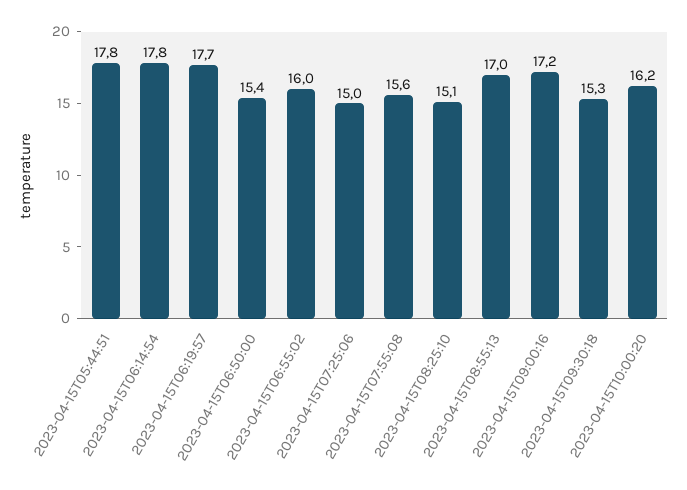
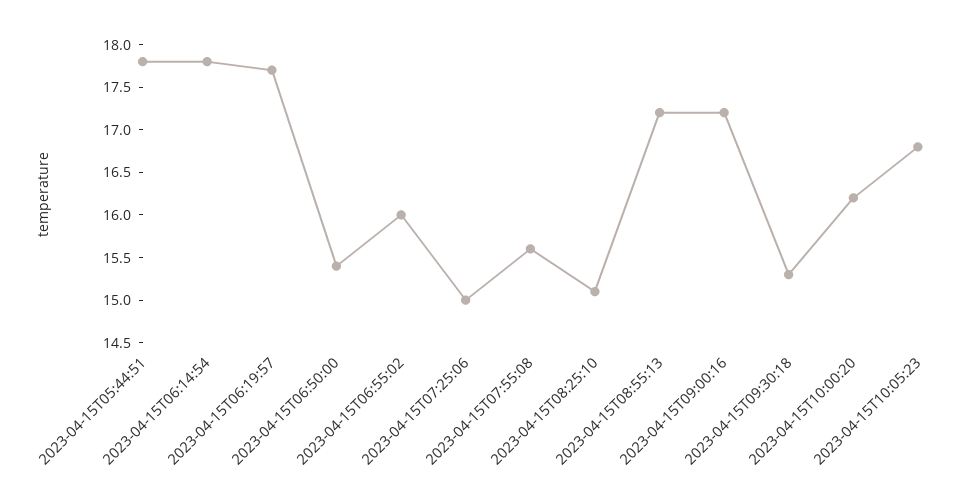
2023-04-15T08:55:13: 17 -> 17.2
2023-04-15T10:05:23: none -> 16.8

